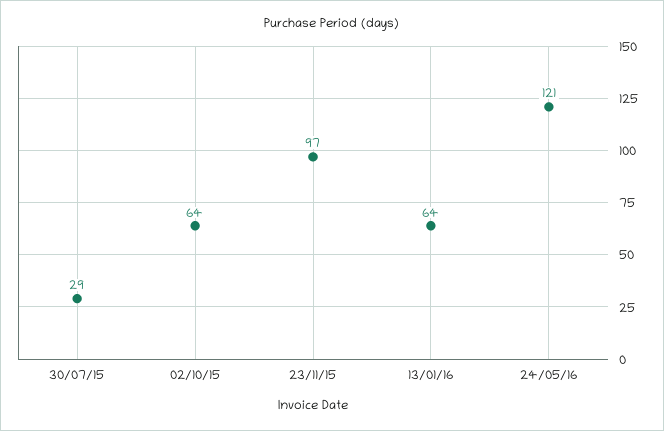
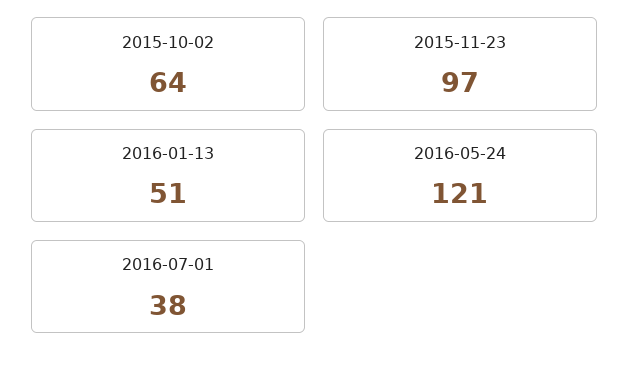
30/07/15: 29 -> none
13/01/16: 64 -> 51
2016-07-01: none -> 38

